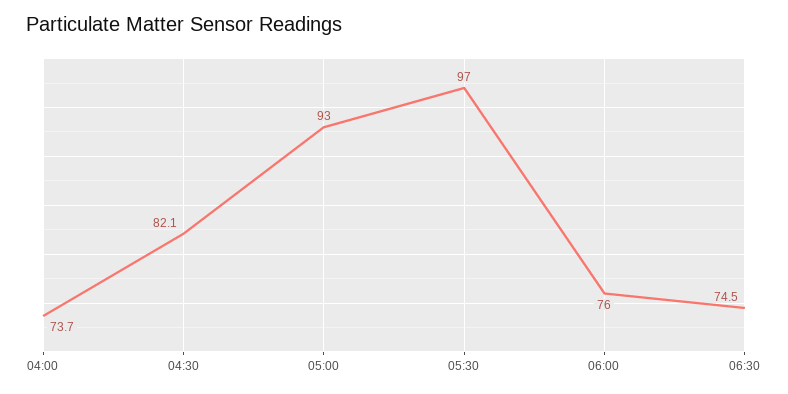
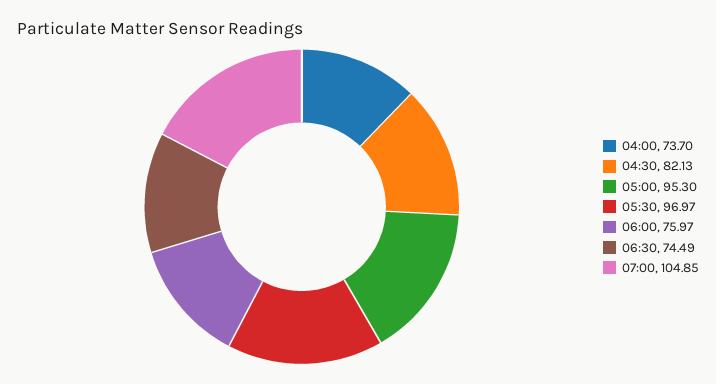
05:00: 93 -> 95.3
07:00: none -> 104.85

